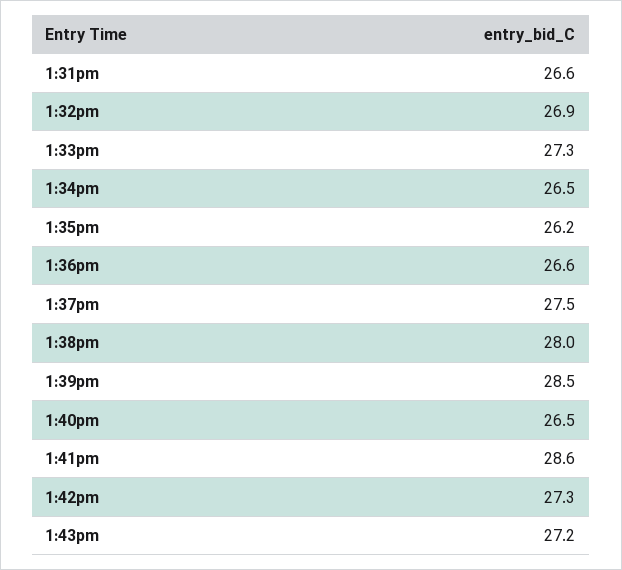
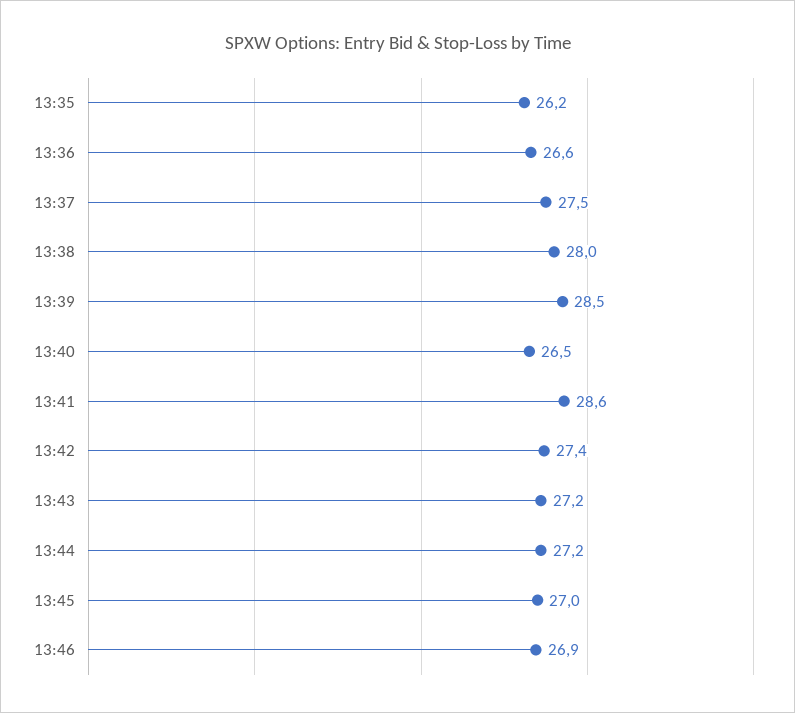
1:31pm: 26.6 -> none
1:32pm: 26.9 -> none
1:33pm: 27.3 -> none
1:34pm: 26.5 -> none
1:42pm: 27.3 -> 27.4
13:44: none -> 27.2
13:45: none -> 27
13:46: none -> 26.9

